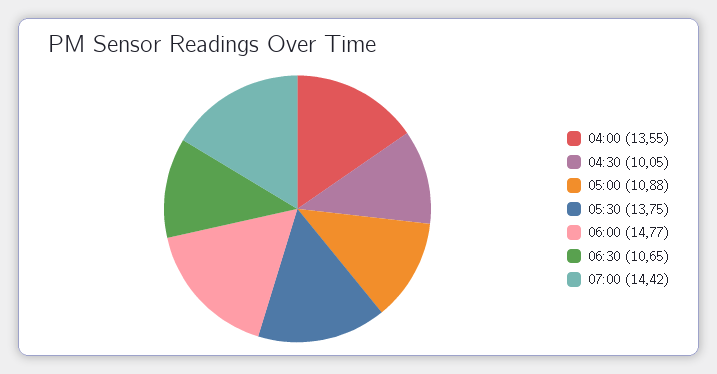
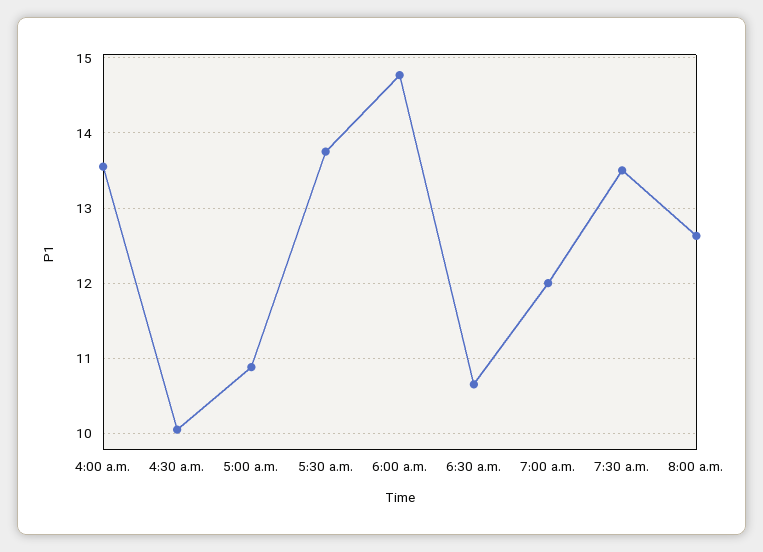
07:00: 14.42 -> 12
7:30 a.m.: none -> 13.5
8:00 a.m.: none -> 12.6

